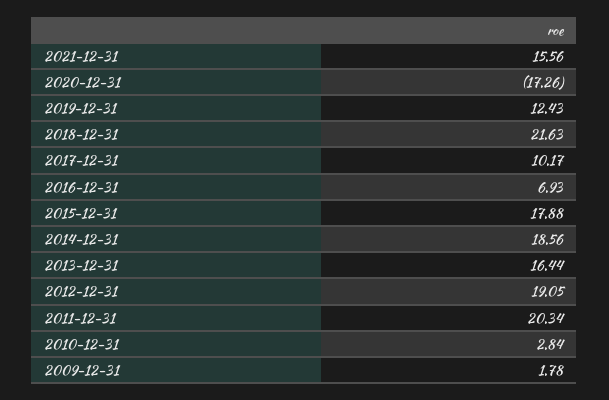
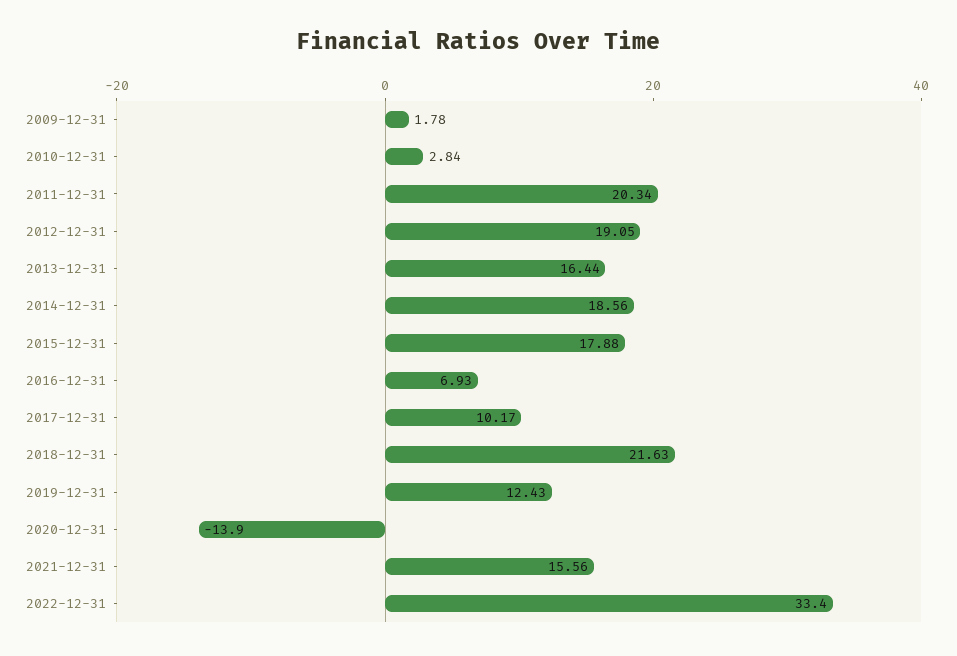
2020-12-31: -17.26 -> -13.9
2022-12-31: none -> 33.4

